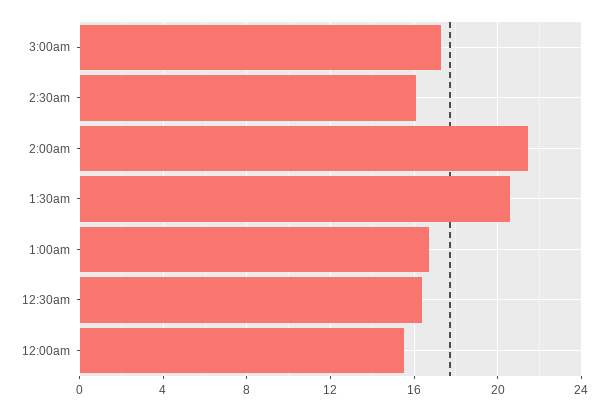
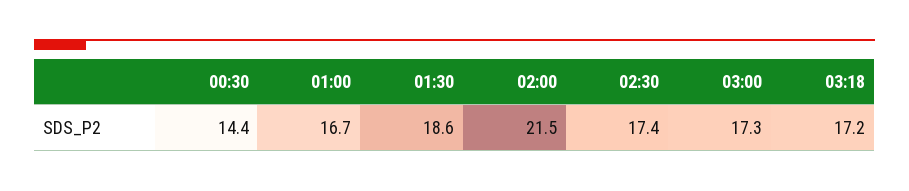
2:30am: 16 -> 17.4
1:30am: 20.5 -> 18.6
12:30am: 16.5 -> 14.4
12:00am: 15.5 -> none
03:18: none -> 17.2

